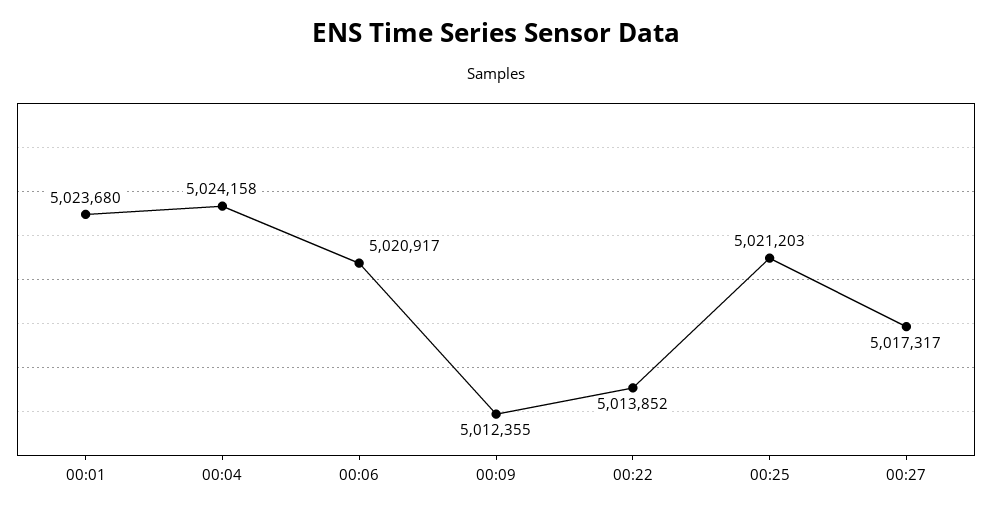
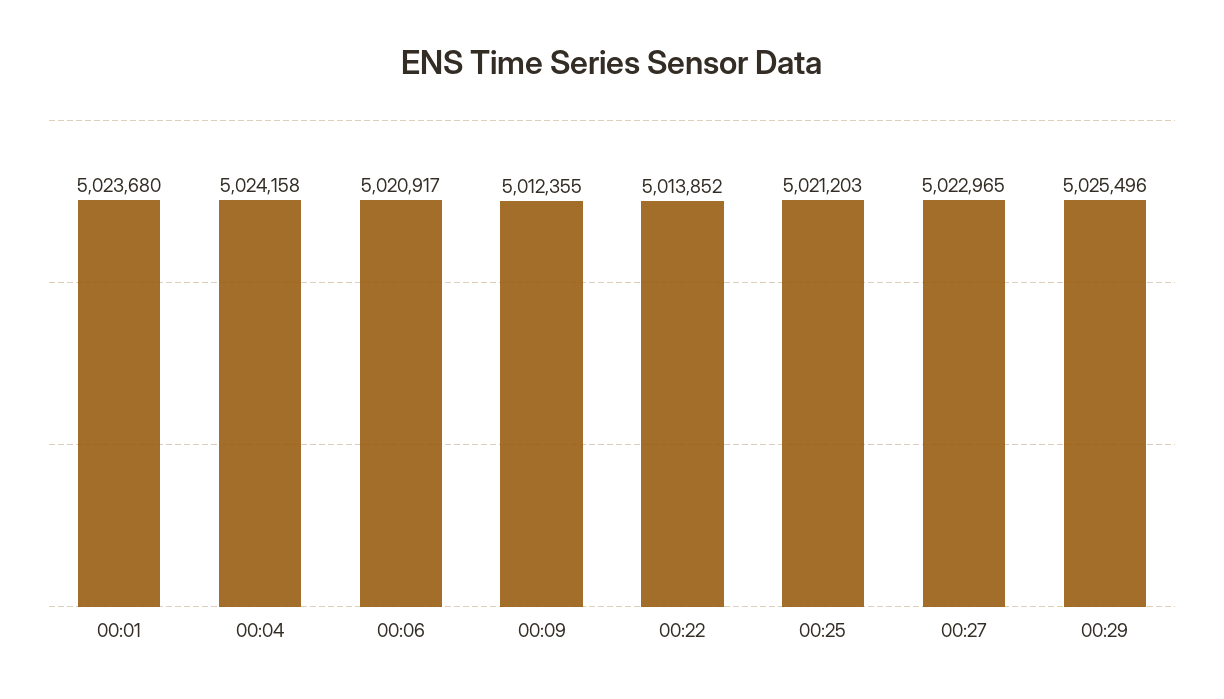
00:27: 5017317 -> 5022965
00:29: none -> 5025496

